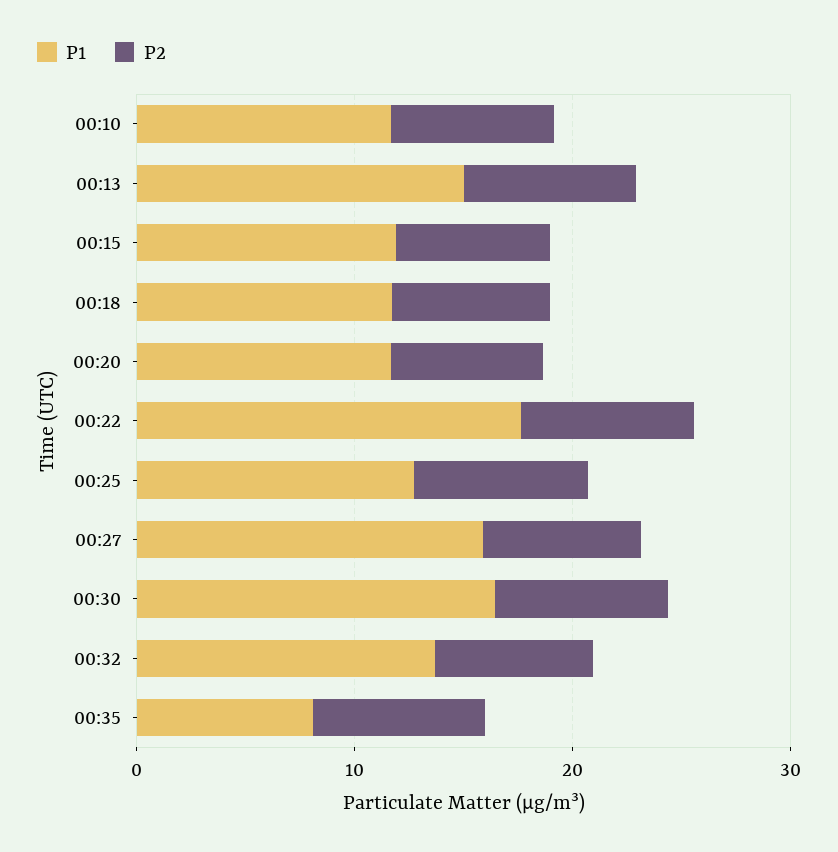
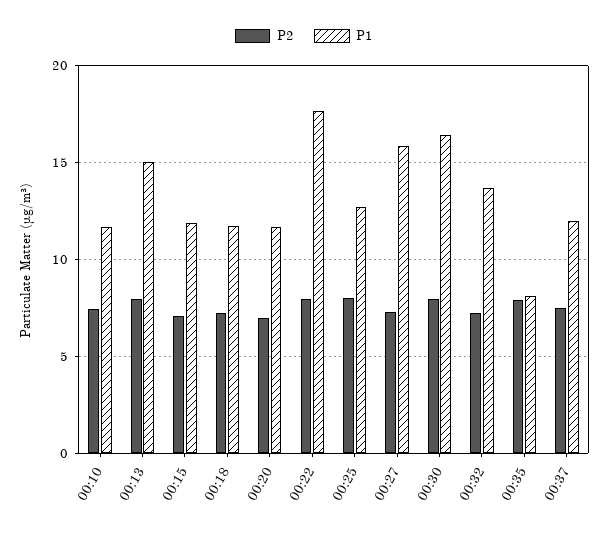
P2, 00:37: none -> 7.5
P1, 00:37: none -> 12

